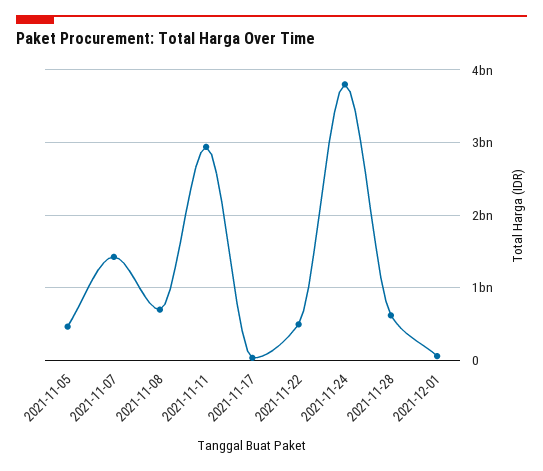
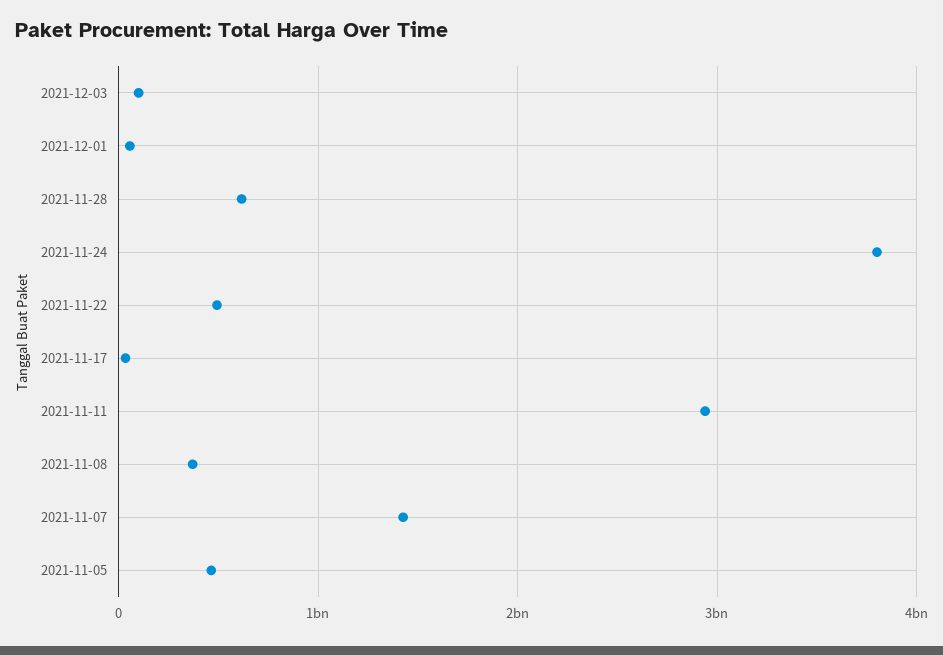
2021-11-08: 700000000 -> 400000000
2021-12-03: none -> 100000000

